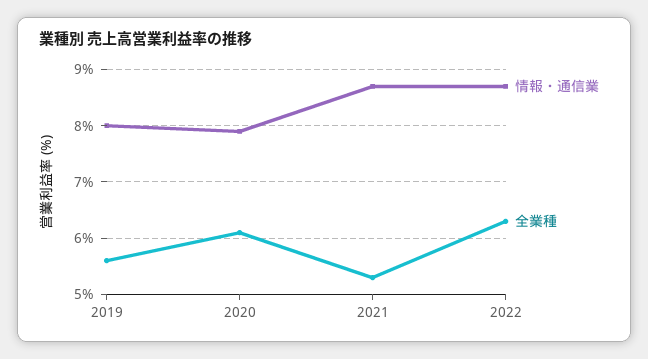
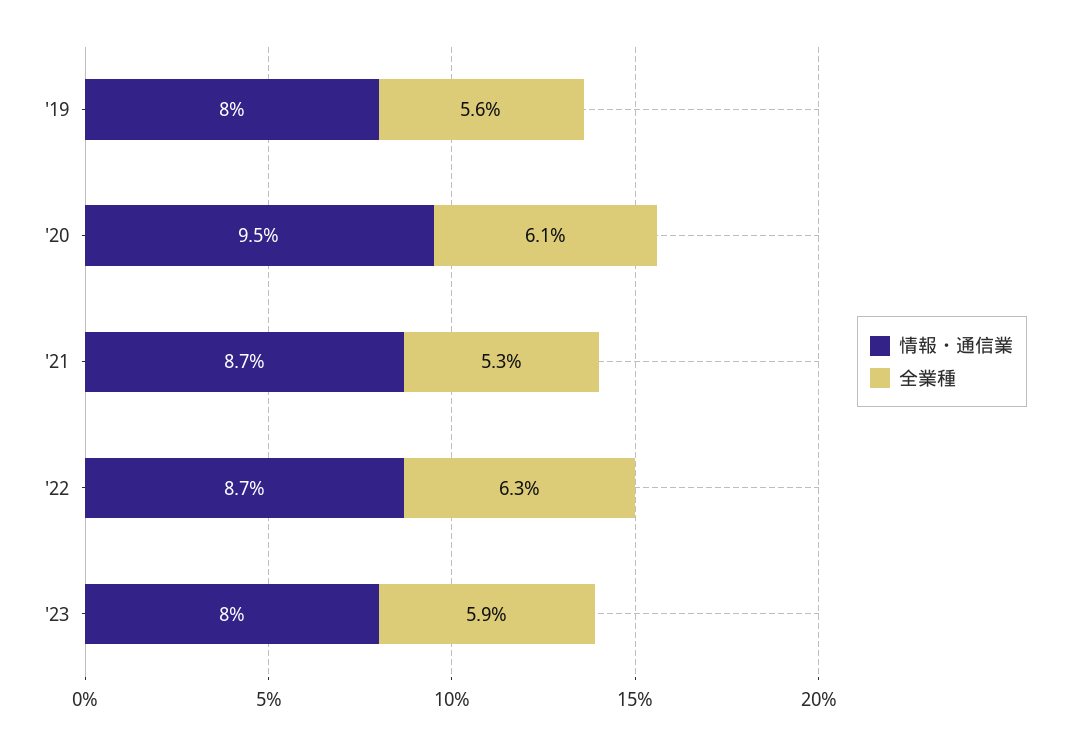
情報・通信業, 2020: 8 -> 9.5
情報・通信業, '23: none -> 8
全業種, '23: none -> 5.9

